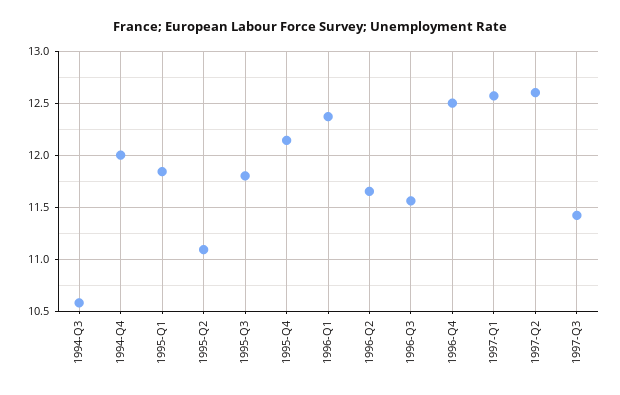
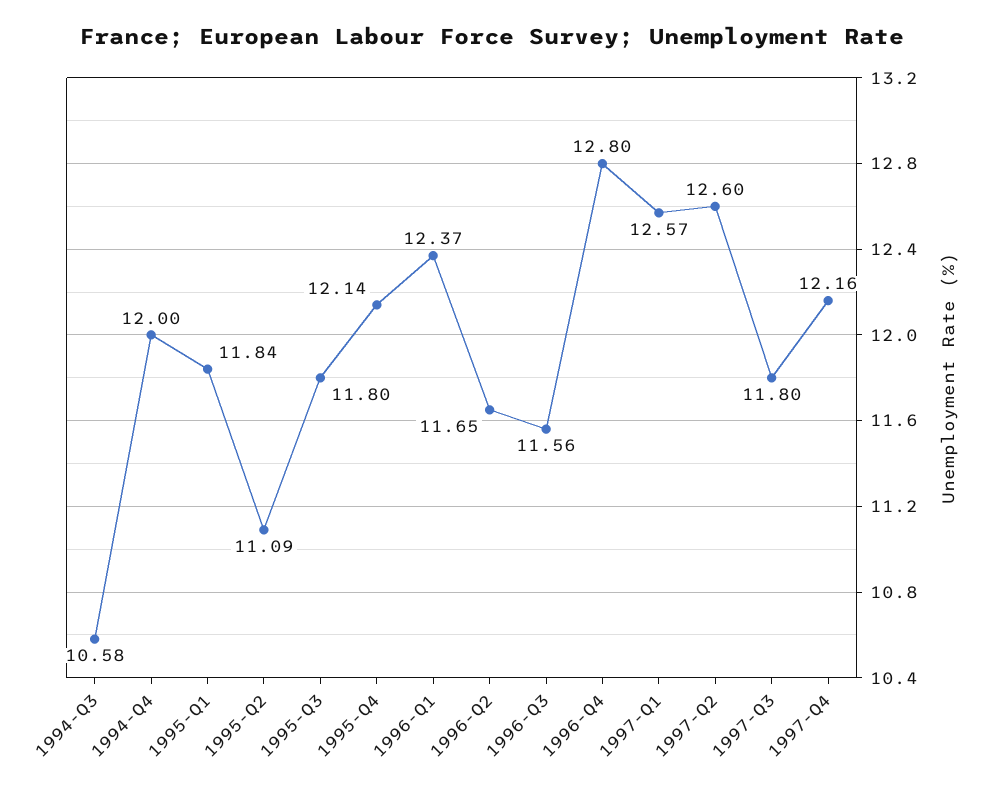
1996-Q4: 12.5 -> 12.8
1997-Q3: 11.4 -> 11.8
1997-Q4: none -> 12.16

